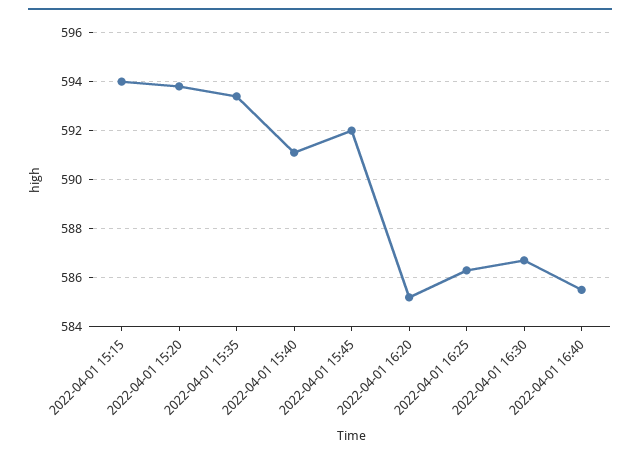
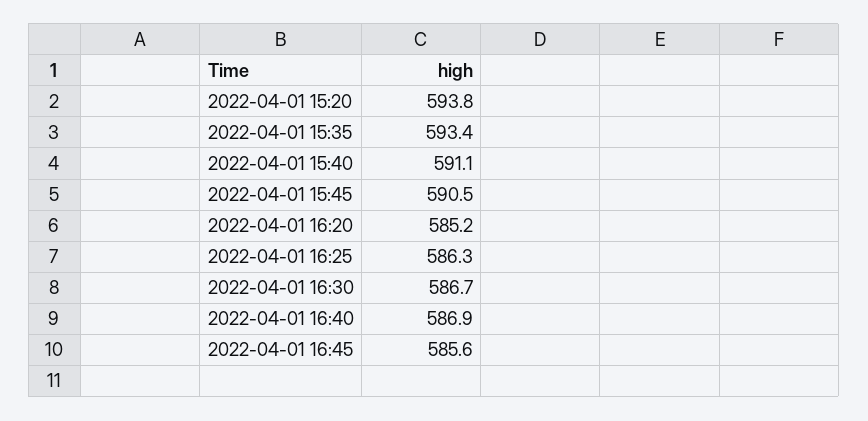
2022-04-01 15:15: 594 -> none
2022-04-01 15:45: 592 -> 590.5
2022-04-01 16:40: 585.5 -> 586.9
2022-04-01 16:45: none -> 585.6

